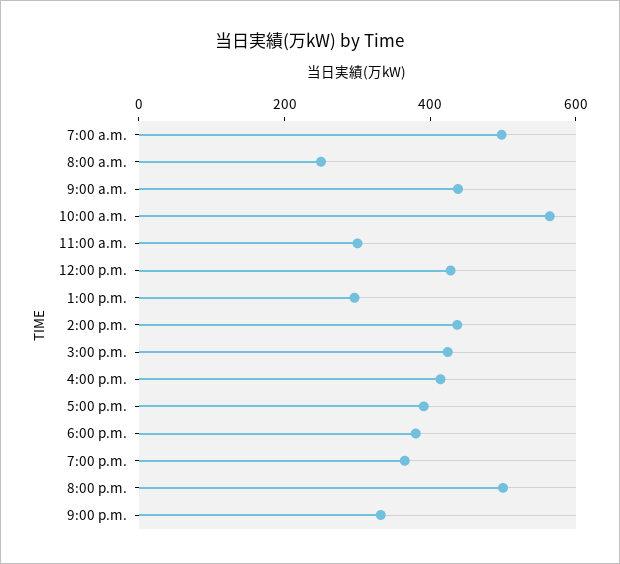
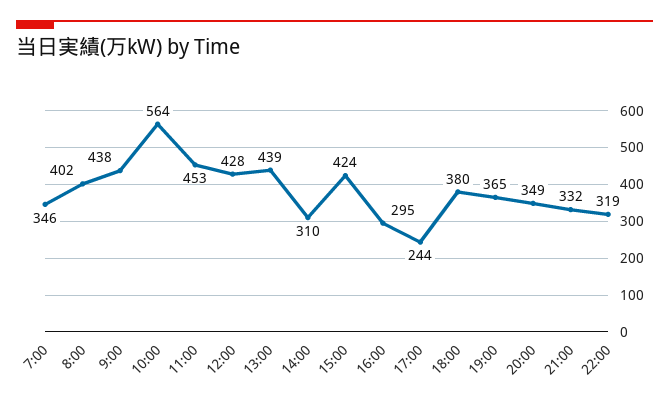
7:00 a.m.: 500 -> 346
8:00 a.m.: 250 -> 402
11:00 a.m.: 300 -> 453
1:00 p.m.: 300 -> 439
2:00 p.m.: 450 -> 310
4:00 p.m.: 400 -> 295
5:00 p.m.: 400 -> 244
8:00 p.m.: 500 -> 349
22:00: none -> 319

